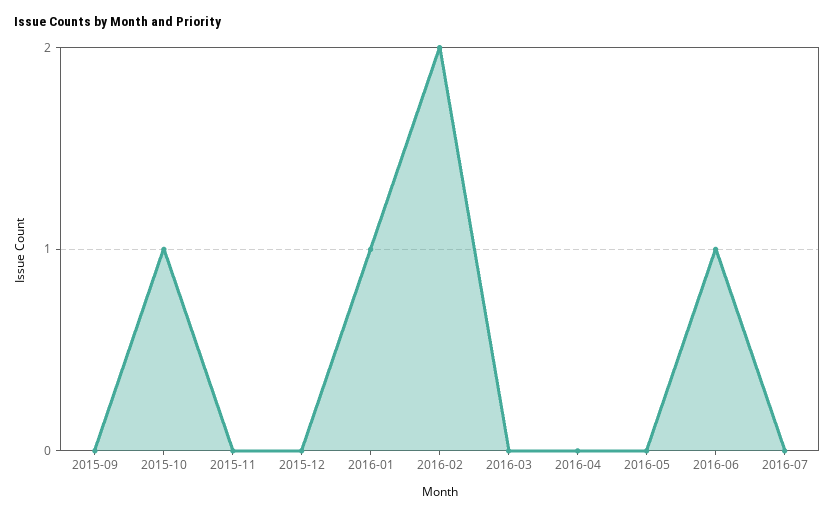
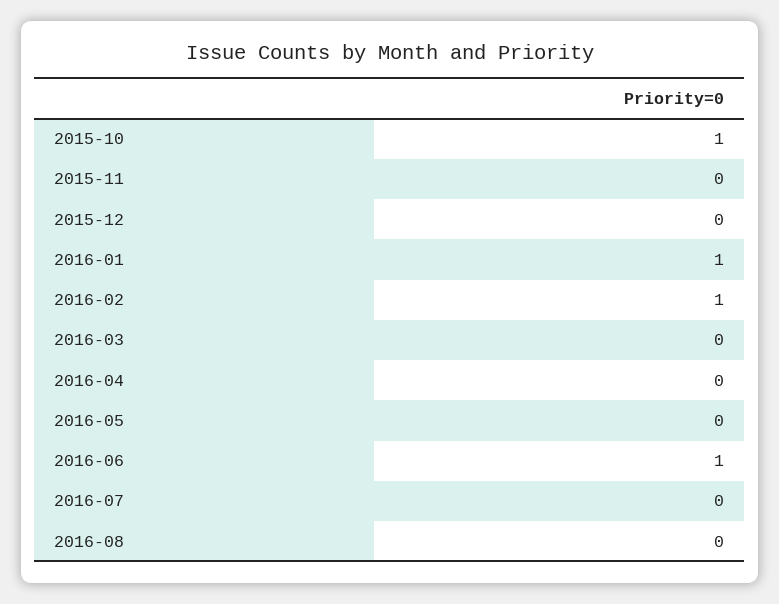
2015-09: 0 -> none
2016-02: 2 -> 1
2016-08: none -> 0

